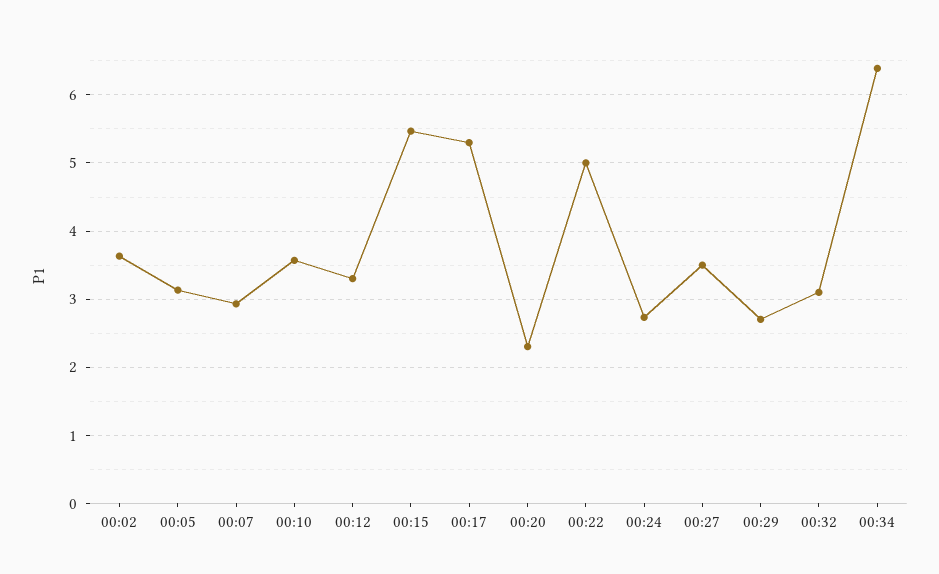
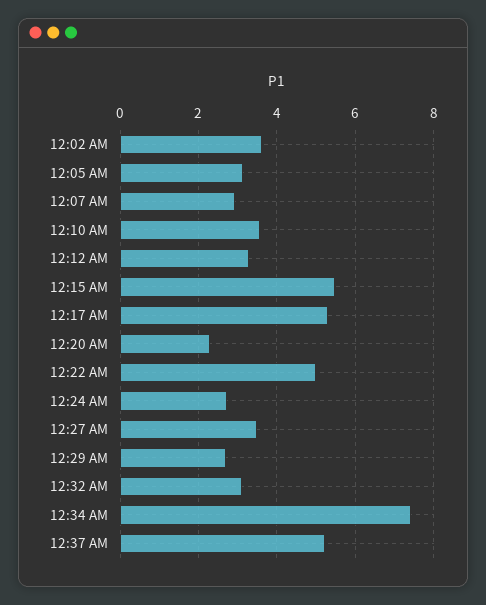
00:34: 6.4 -> 7.4
12:37 AM: none -> 5.2

